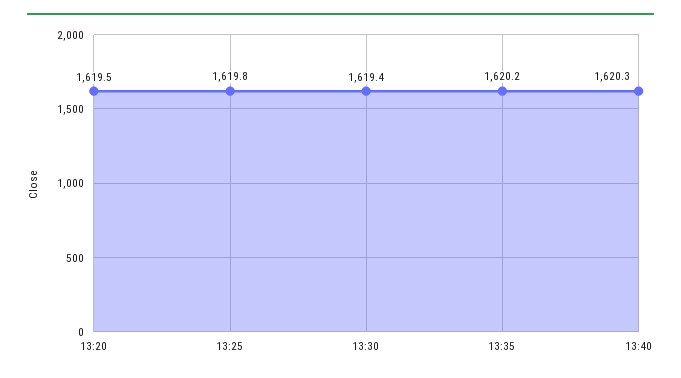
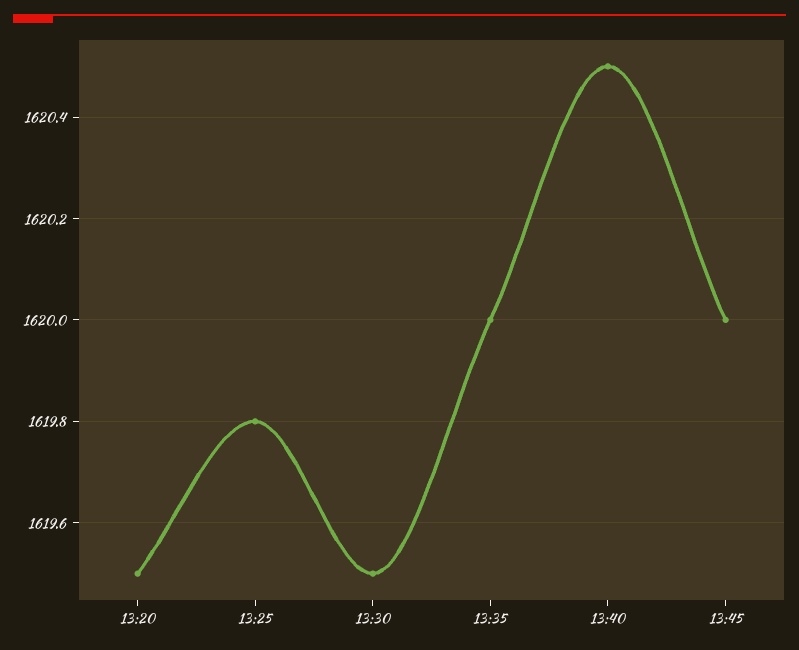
13:30: 1619.4 -> 1619.5
13:35: 1620.2 -> 1620
13:40: 1620.3 -> 1620.5
13:45: none -> 1620

